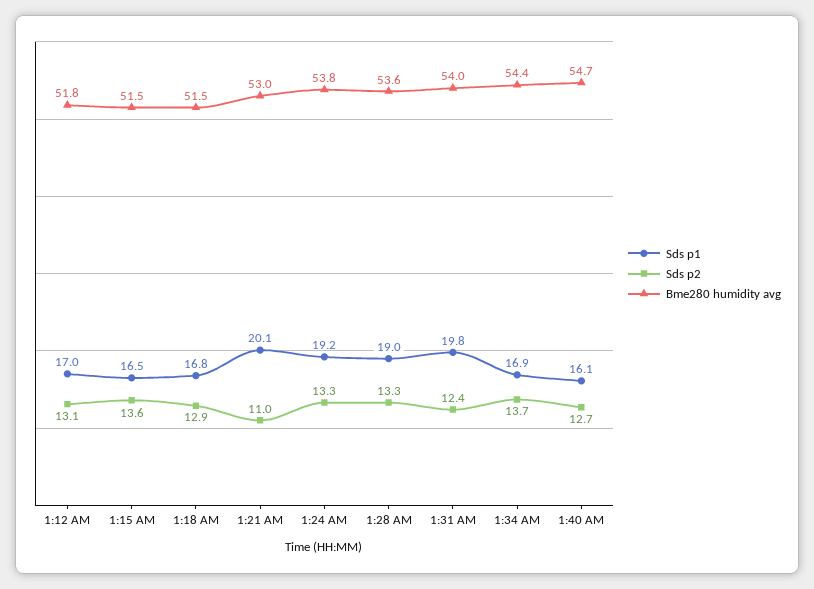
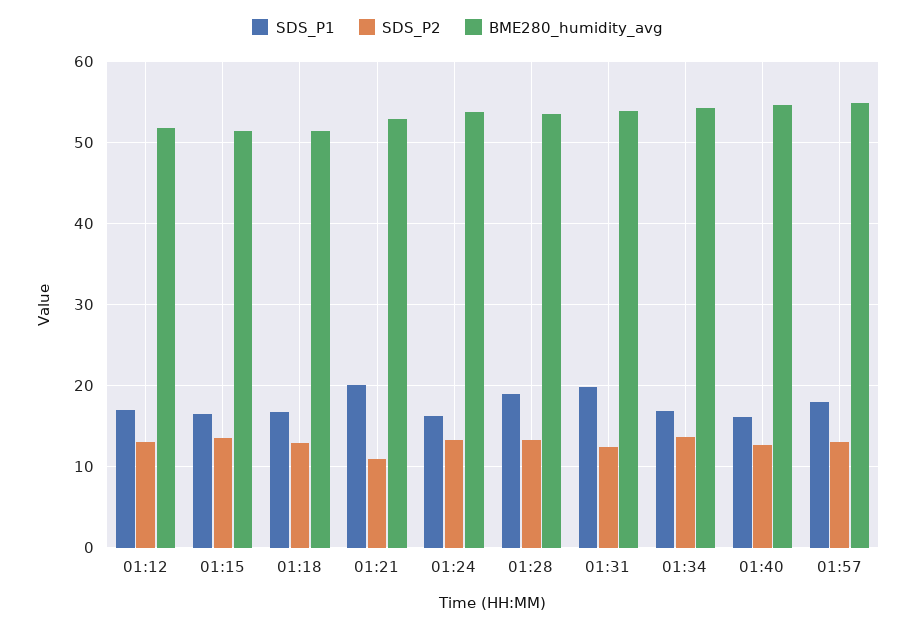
Sds p1, 1:24 AM: 19.2 -> 16
Sds p1, 01:57: none -> 18
Sds p2, 01:57: none -> 13
Bme280 humidity avg, 01:57: none -> 55

